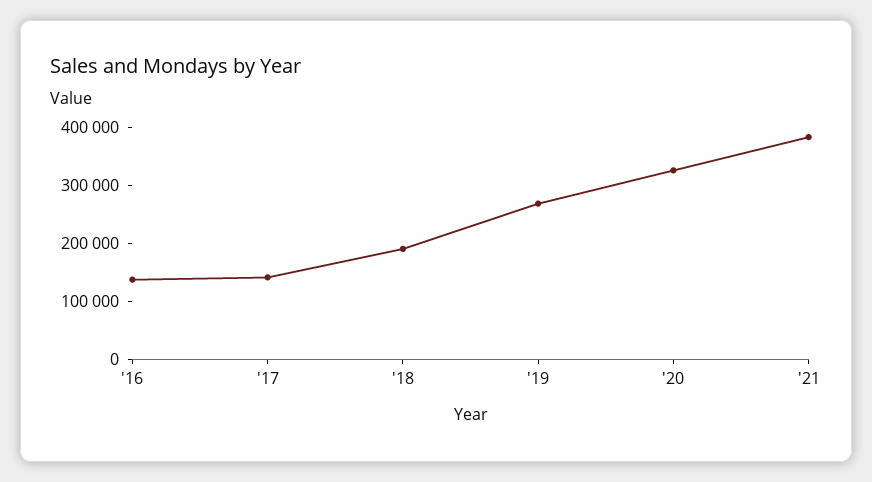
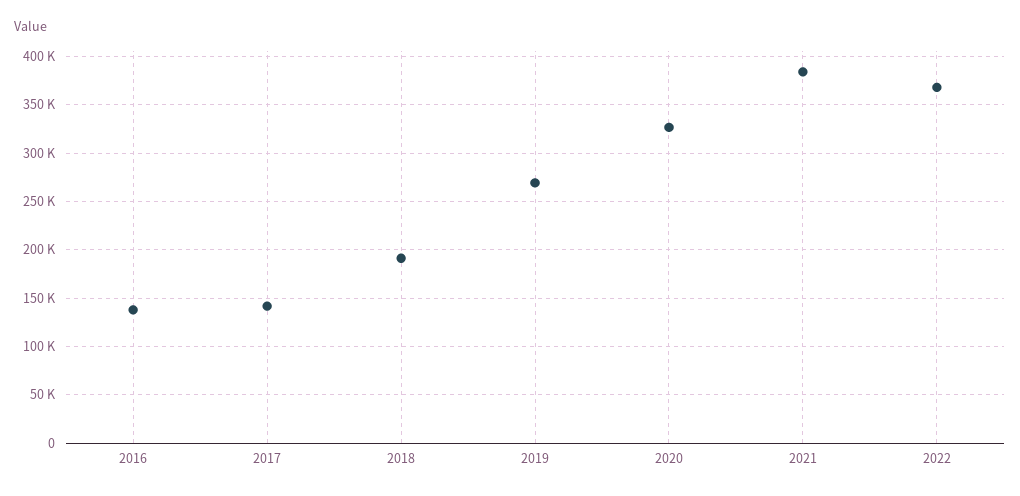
2022: none -> 370000

